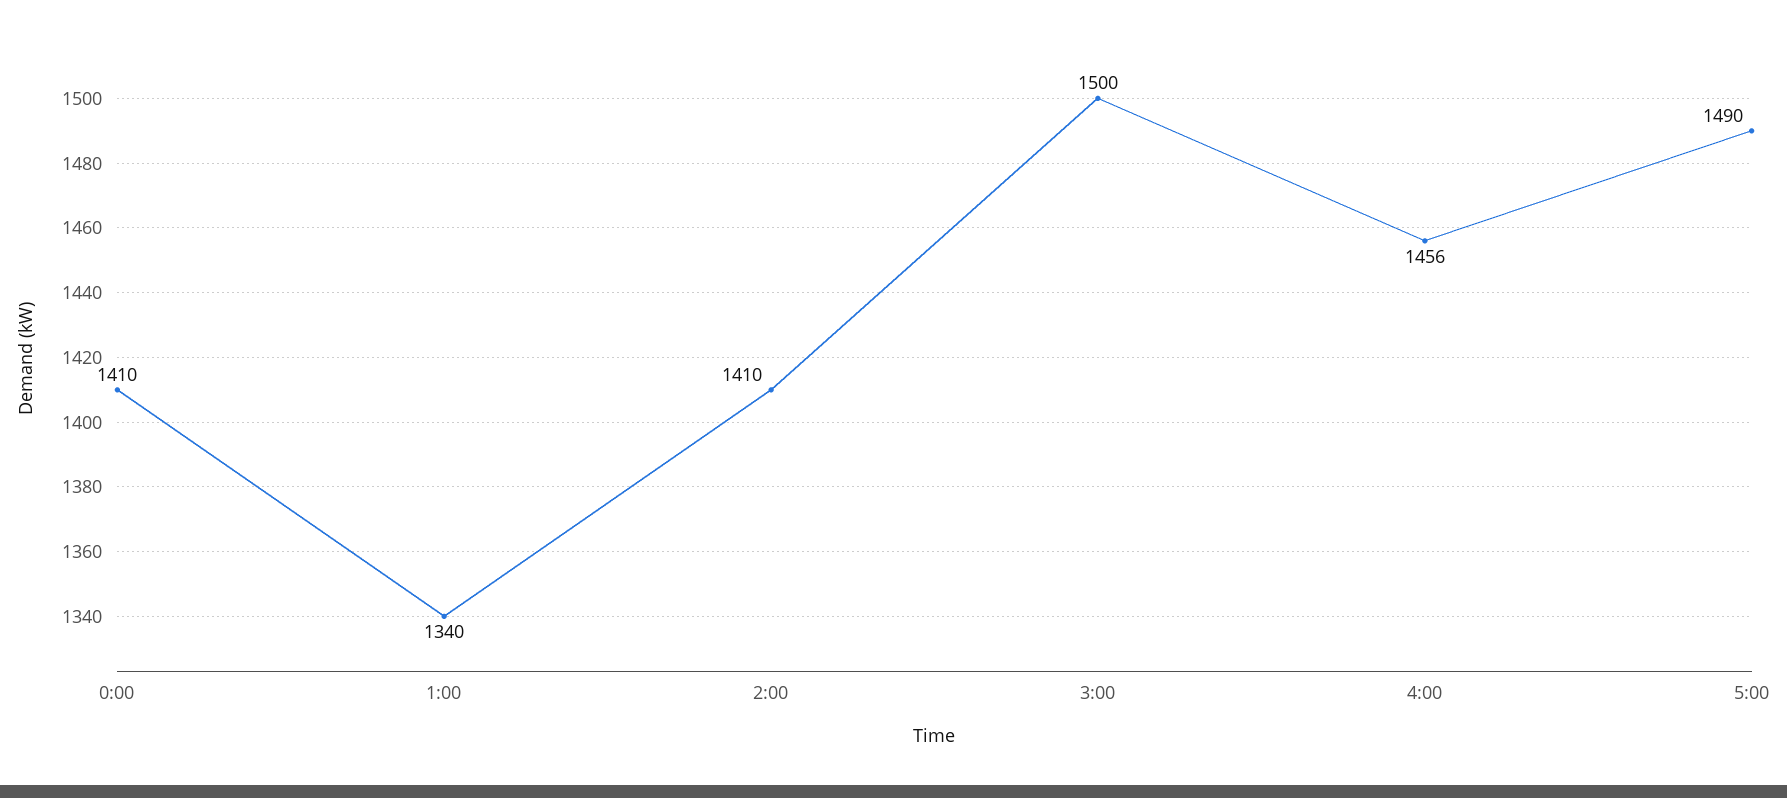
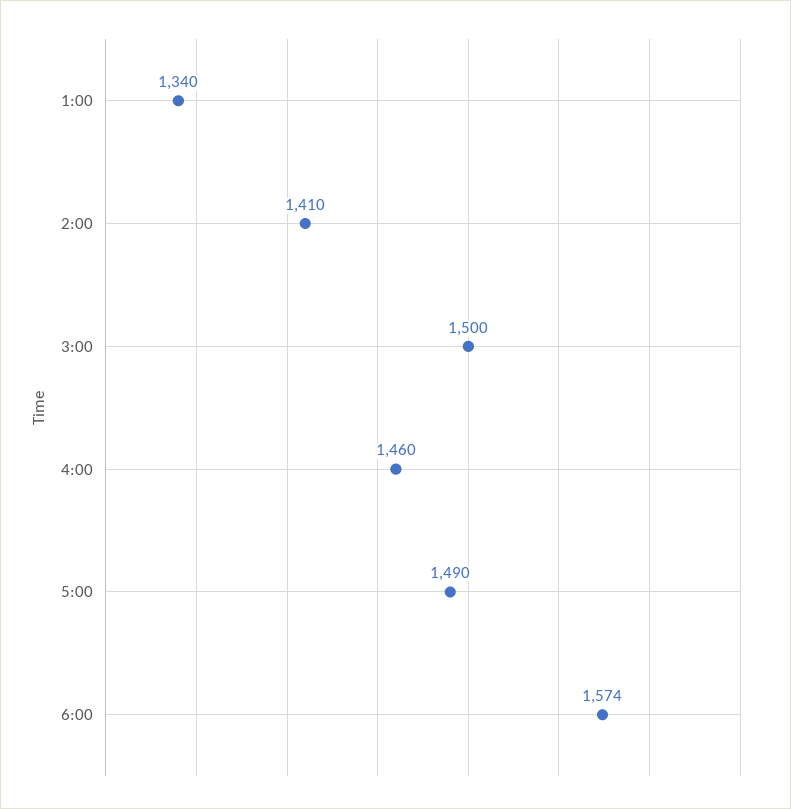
0:00: 1410 -> none
4:00: 1456 -> 1460
6:00: none -> 1574

